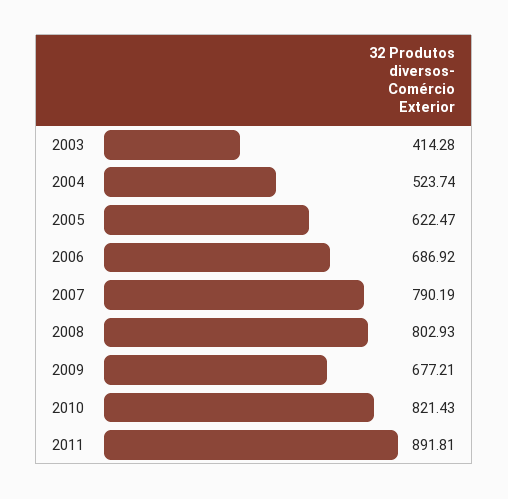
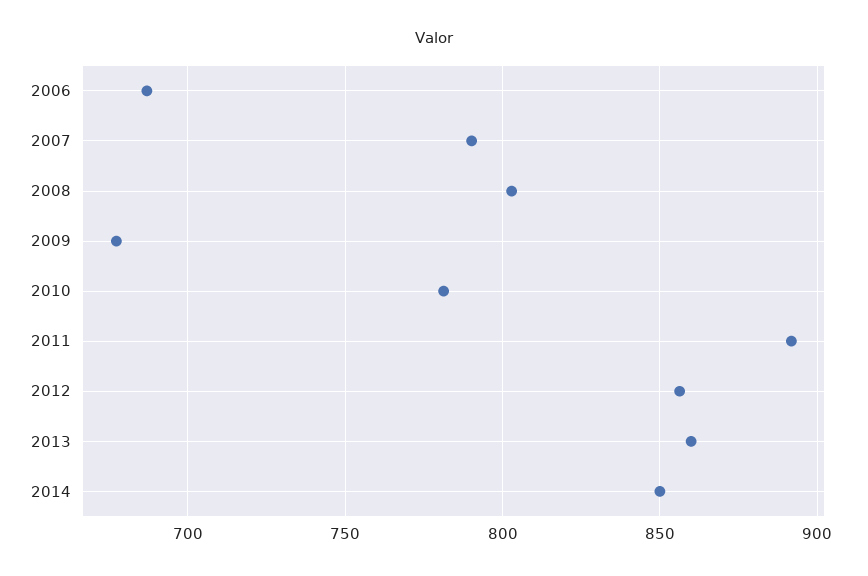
2003: 414.28 -> none
2004: 523.74 -> none
2005: 622.47 -> none
2010: 821.43 -> 780
2012: none -> 855
2013: none -> 860
2014: none -> 850

